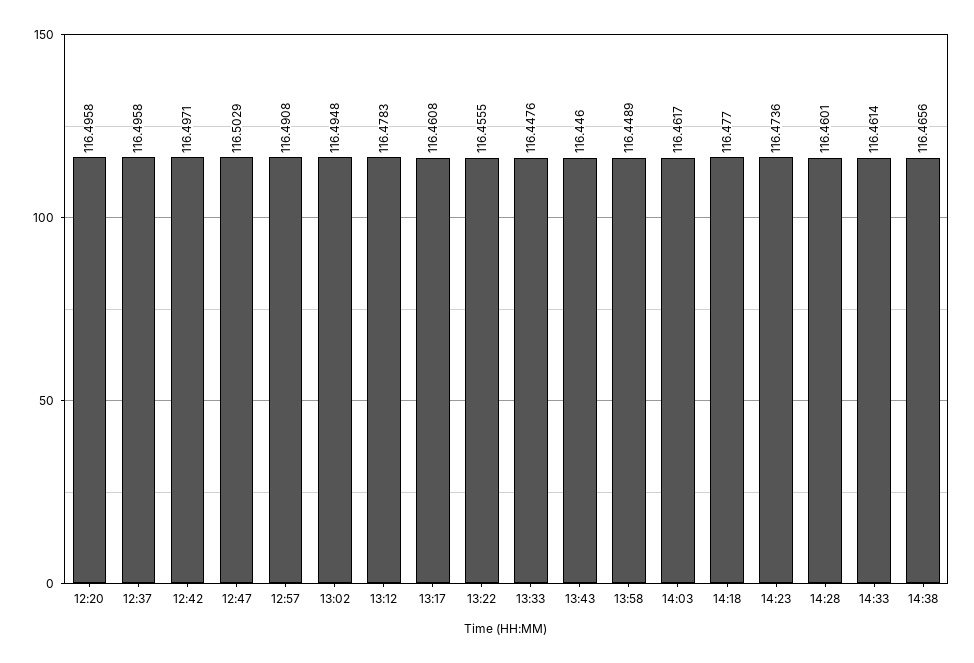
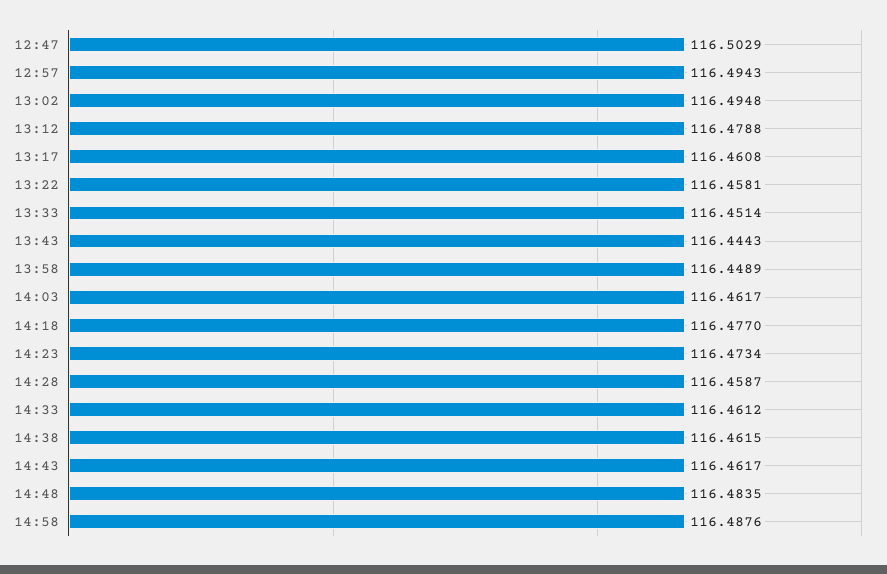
12:20: 116.4958 -> none
12:37: 116.4958 -> none
12:42: 116.4971 -> none
12:57: 116.4908 -> 116.4943
13:12: 116.4783 -> 116.4788
13:22: 116.4555 -> 116.4581
13:33: 116.4476 -> 116.4514
13:43: 116.446 -> 116.4443
14:23: 116.4736 -> 116.4734
14:28: 116.4601 -> 116.4587
14:33: 116.4614 -> 116.4612
14:38: 116.4656 -> 116.4615
14:43: none -> 116.4617
14:48: none -> 116.4835
14:58: none -> 116.4876

